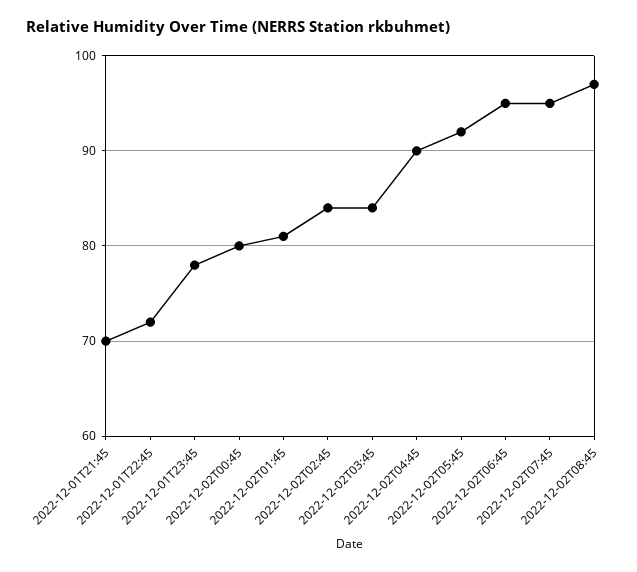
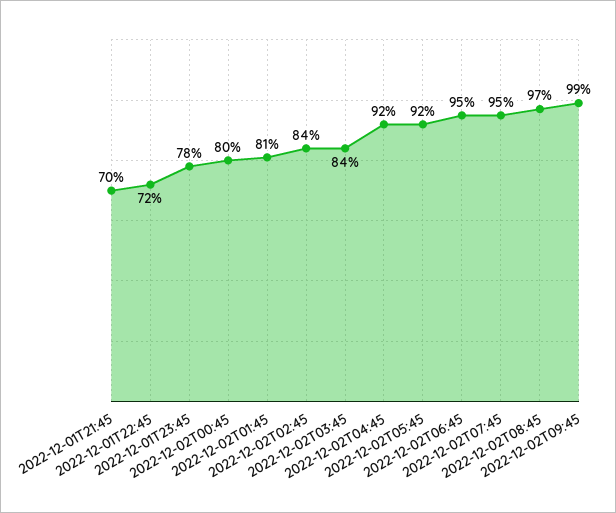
2022-12-02T04:45: 90 -> 92
2022-12-02T09:45: none -> 99

